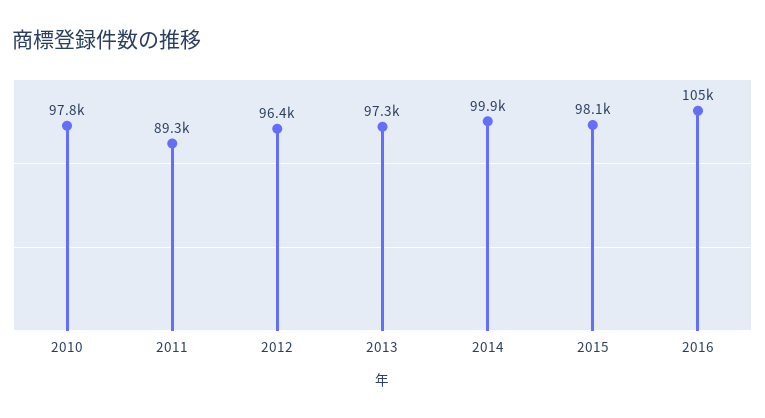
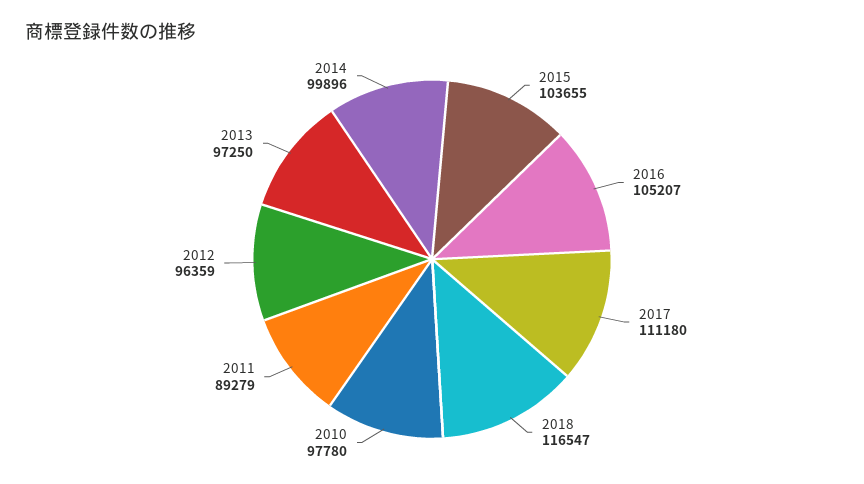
2015: 98100 -> 103655
2017: none -> 111180
2018: none -> 116547

